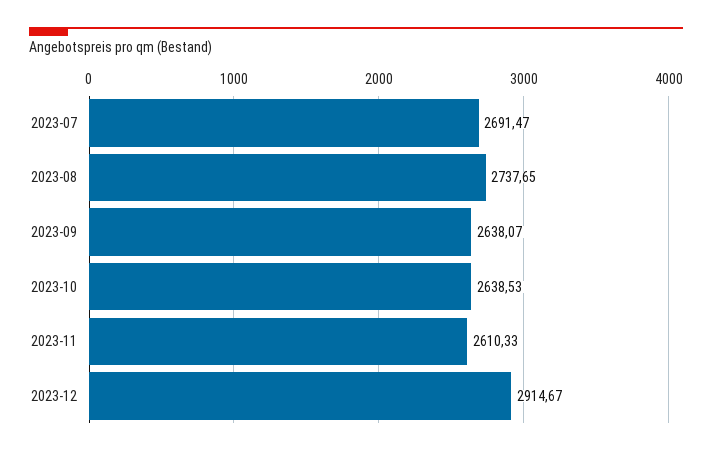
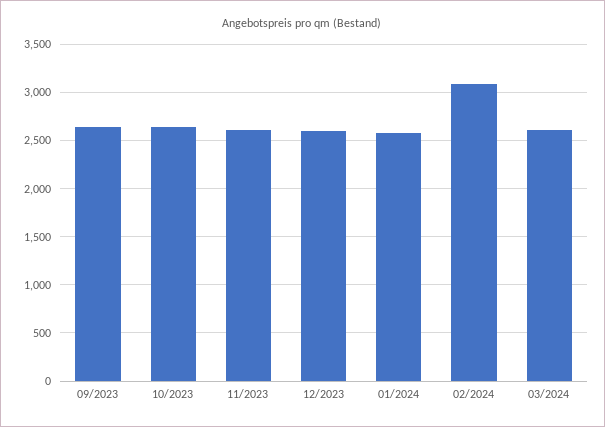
2023-07: 2691.47 -> none
2023-08: 2737.65 -> none
2023-12: 2914.67 -> 2600
01/2024: none -> 2600
02/2024: none -> 3100
03/2024: none -> 2600

